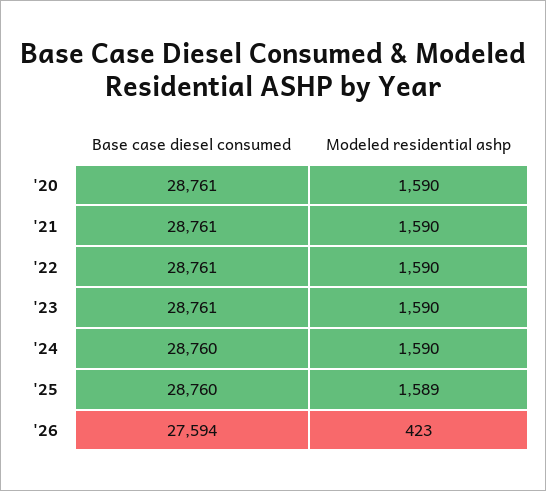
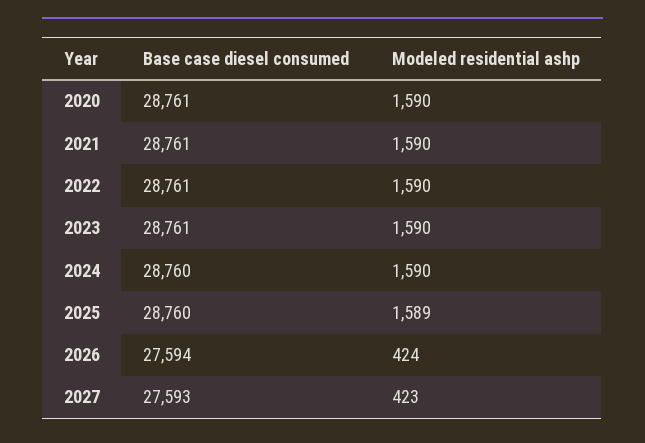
Modeled residential ashp, '26: 423 -> 424
Base case diesel consumed, 2027: none -> 27593
Modeled residential ashp, 2027: none -> 423

